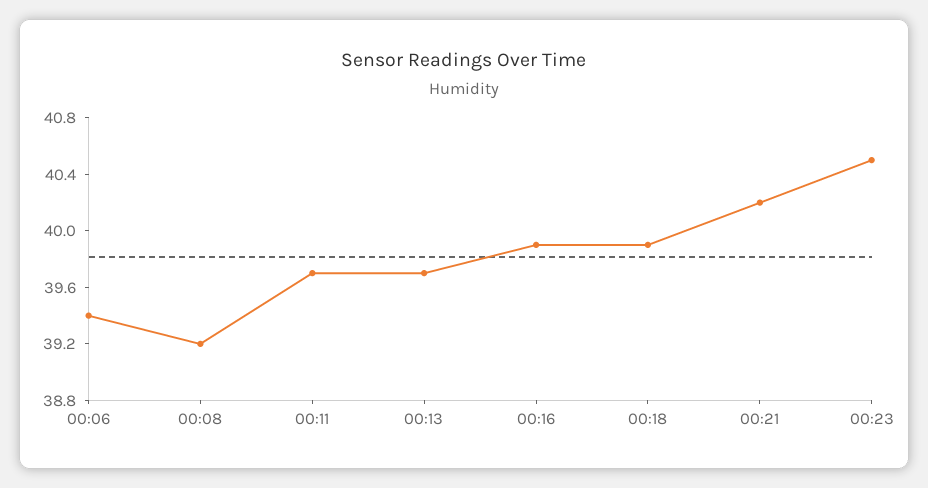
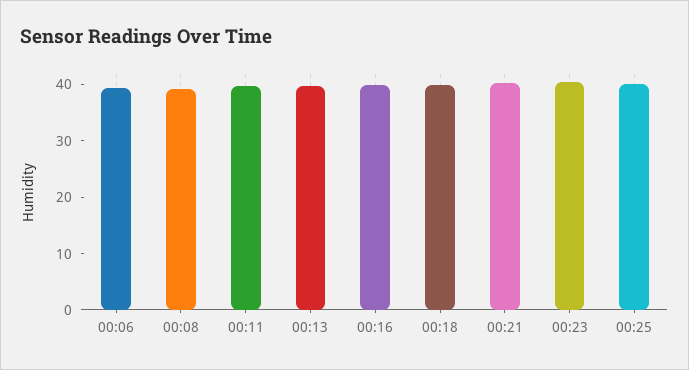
00:25: none -> 40

